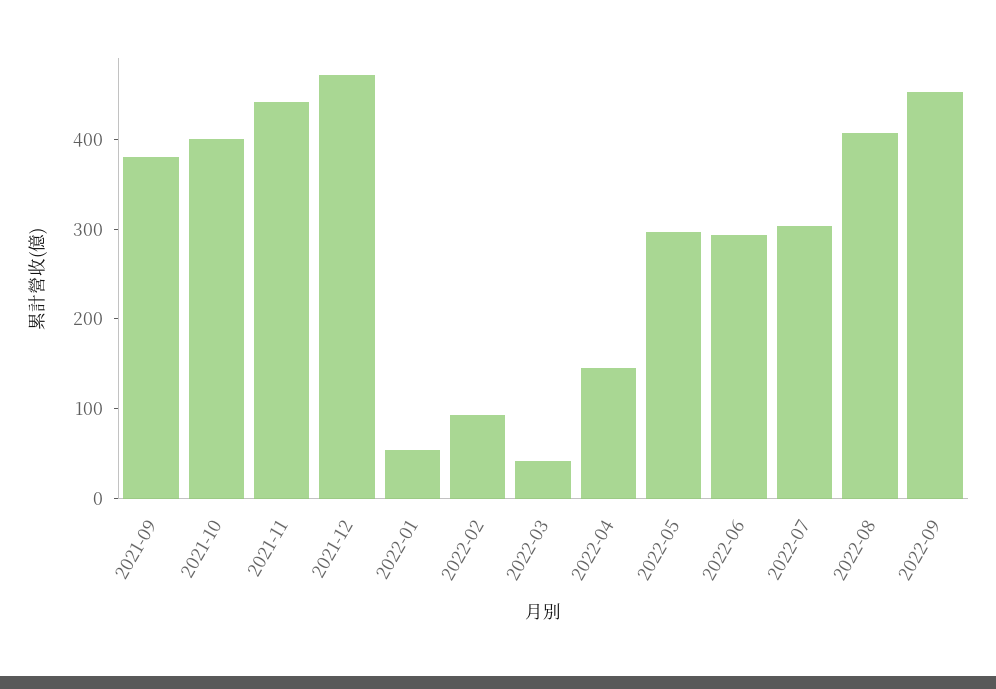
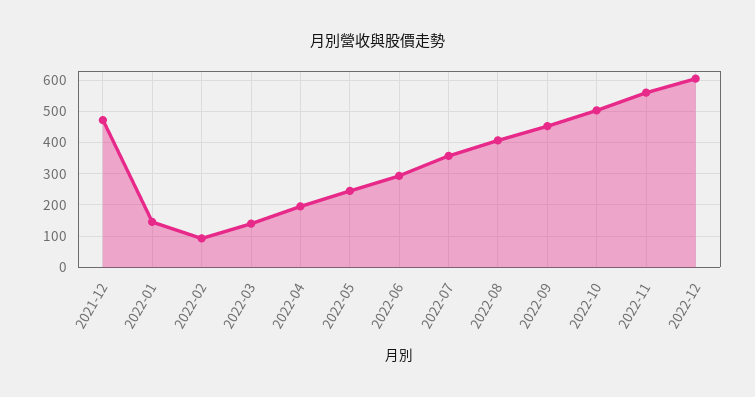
2021-09: 380 -> none
2021-10: 400 -> none
2021-11: 440 -> none
2022-01: 60 -> 140
2022-03: 40 -> 140
2022-04: 140 -> 200
2022-05: 300 -> 240
2022-07: 300 -> 360
2022-10: none -> 500
2022-11: none -> 560
2022-12: none -> 600

